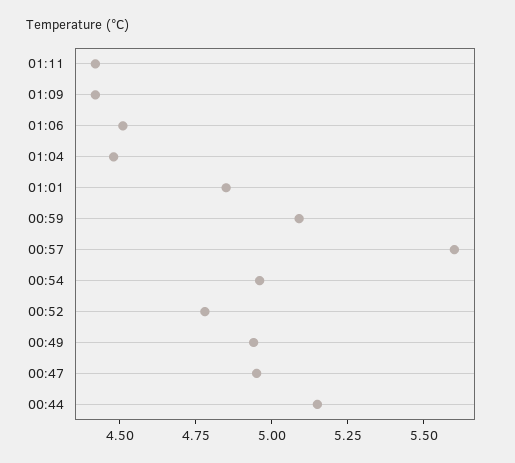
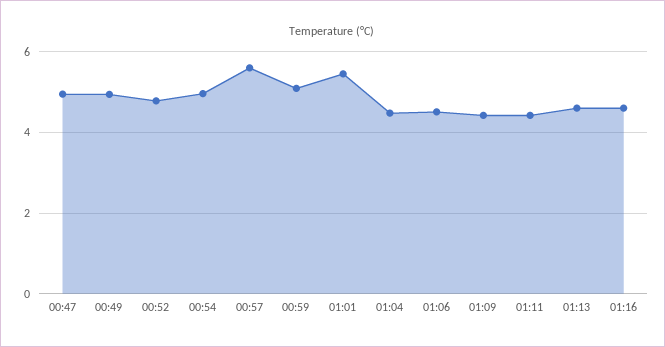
01:01: 4.85 -> 5.4
00:44: 5.15 -> none
01:13: none -> 4.6
01:16: none -> 4.6

